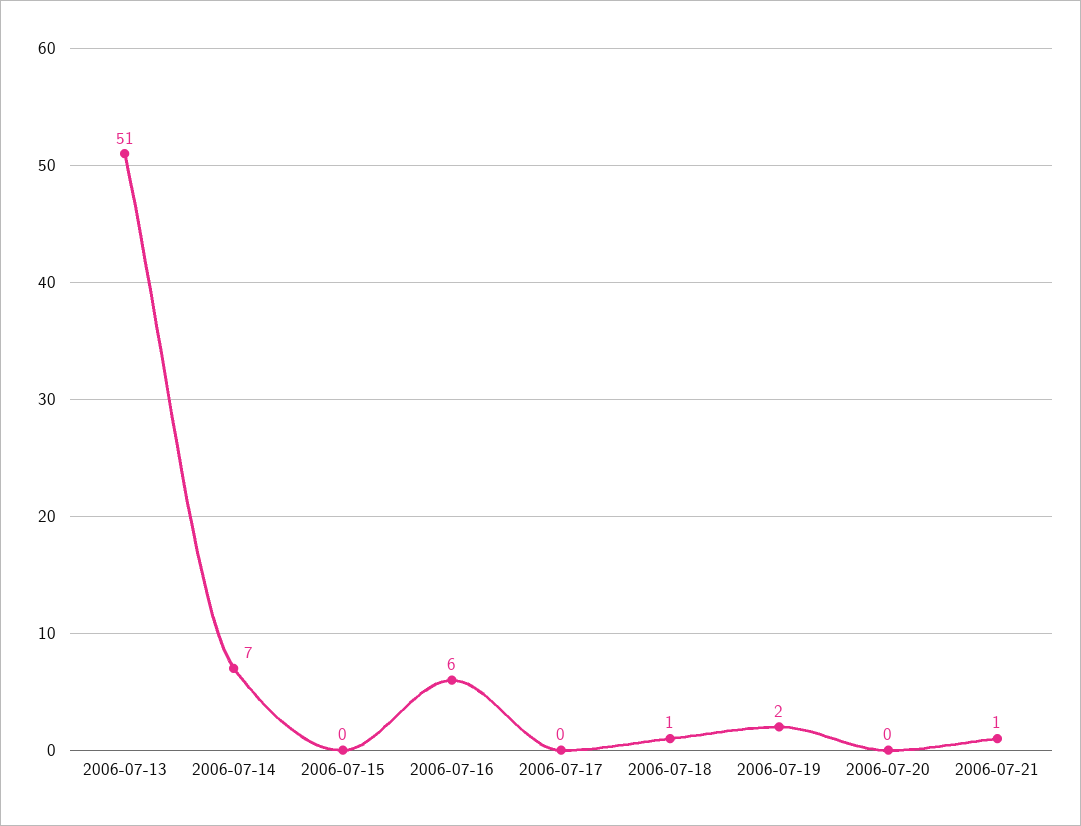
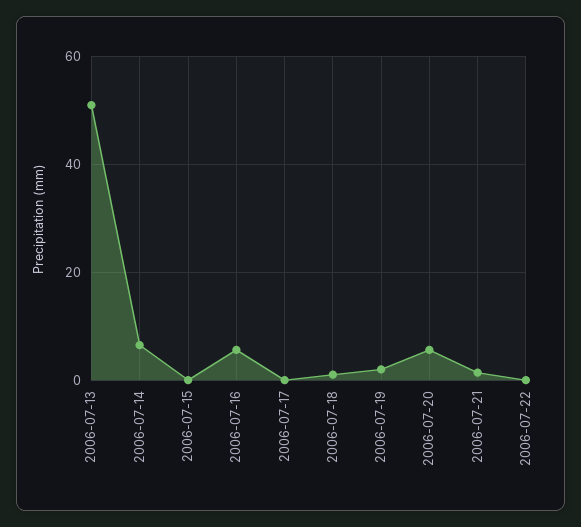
2006-07-20: 0 -> 6
2006-07-22: none -> 0

